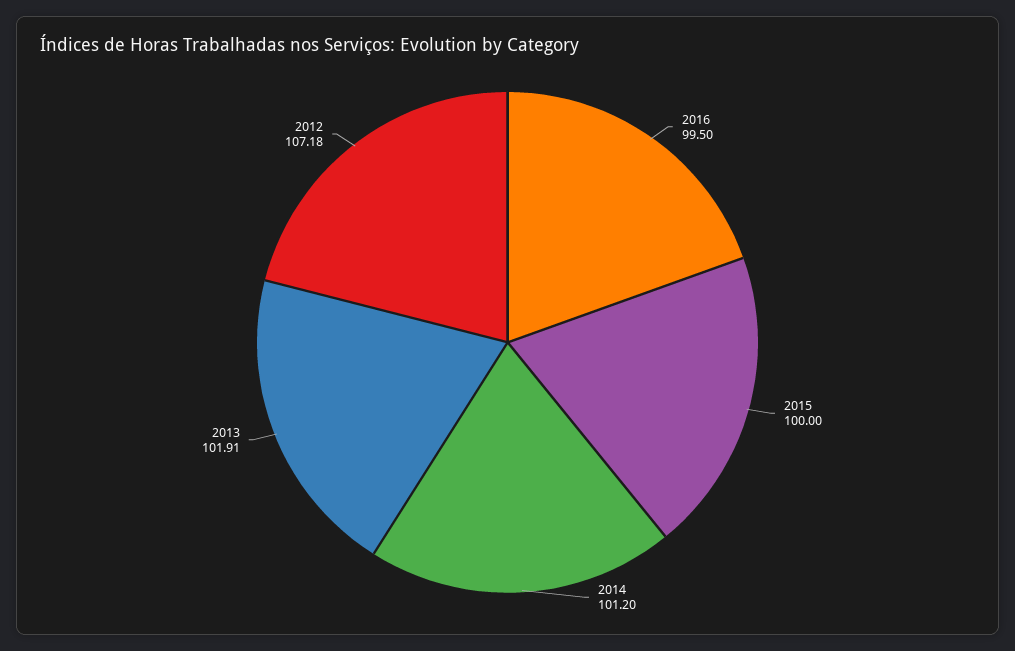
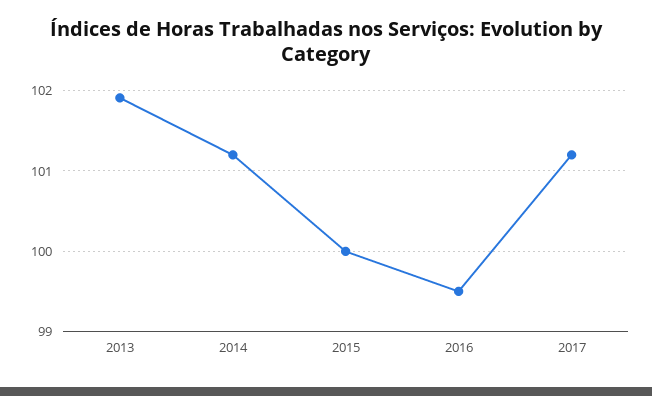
2012: 107.18 -> none
2017: none -> 101.2

